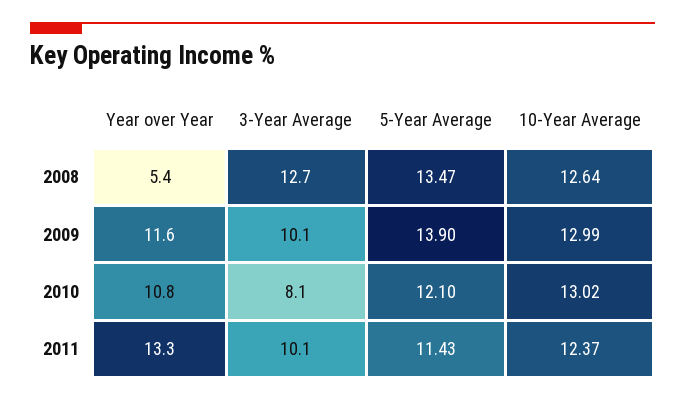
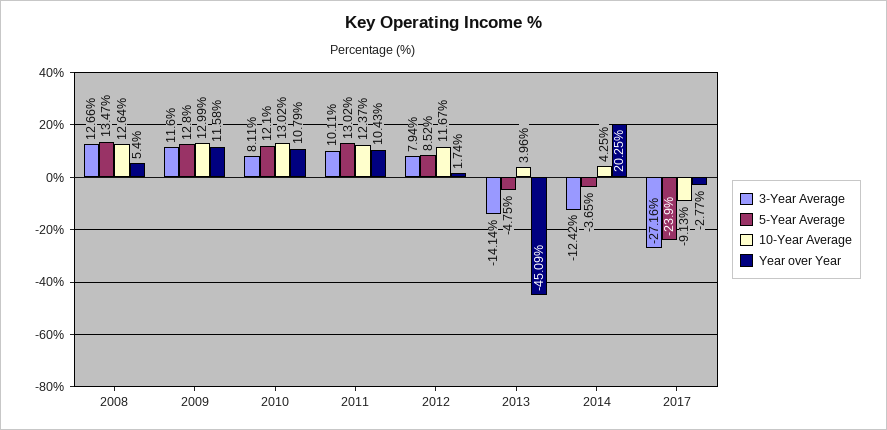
3-Year Average, 2009: 10.1 -> 11.6
5-Year Average, 2009: 13.9 -> 12.8
Year over Year, 2011: 13.3 -> 10.43
5-Year Average, 2011: 11.43 -> 13.02
3-Year Average, 2012: none -> 7.94
5-Year Average, 2012: none -> 8.52
10-Year Average, 2012: none -> 11.67
Year over Year, 2012: none -> 1.74
3-Year Average, 2013: none -> -14.14
5-Year Average, 2013: none -> -4.75
10-Year Average, 2013: none -> 3.96
Year over Year, 2013: none -> -45.09
3-Year Average, 2014: none -> -12.42
5-Year Average, 2014: none -> -3.65
10-Year Average, 2014: none -> 4.25
Year over Year, 2014: none -> 20.25
3-Year Average, 2017: none -> -27.16
5-Year Average, 2017: none -> -23.9
10-Year Average, 2017: none -> -9.13
Year over Year, 2017: none -> -2.77

